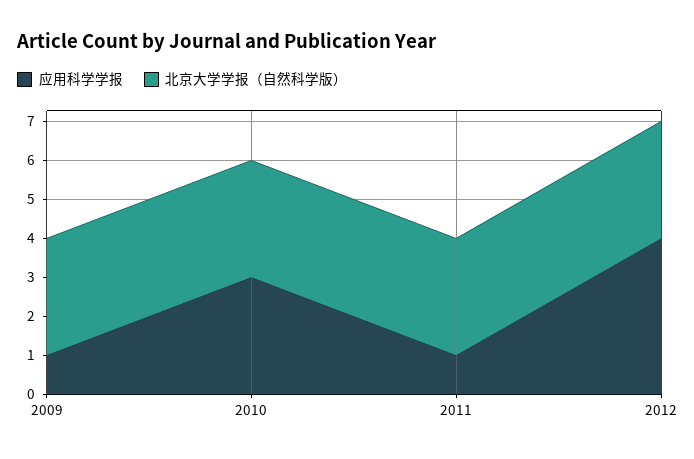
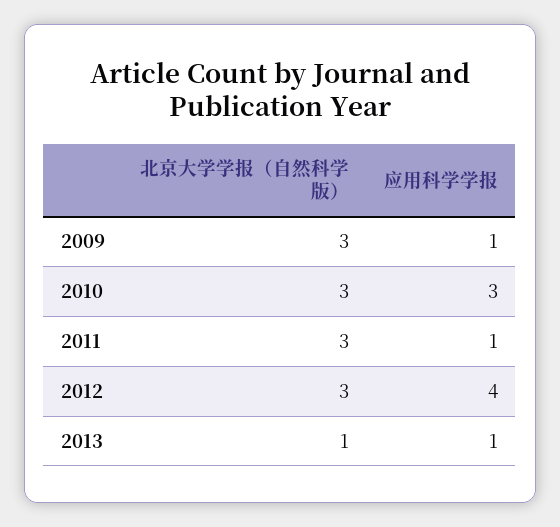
北京大学学报（自然科学版）, 2013: none -> 1
应用科学学报, 2013: none -> 1

